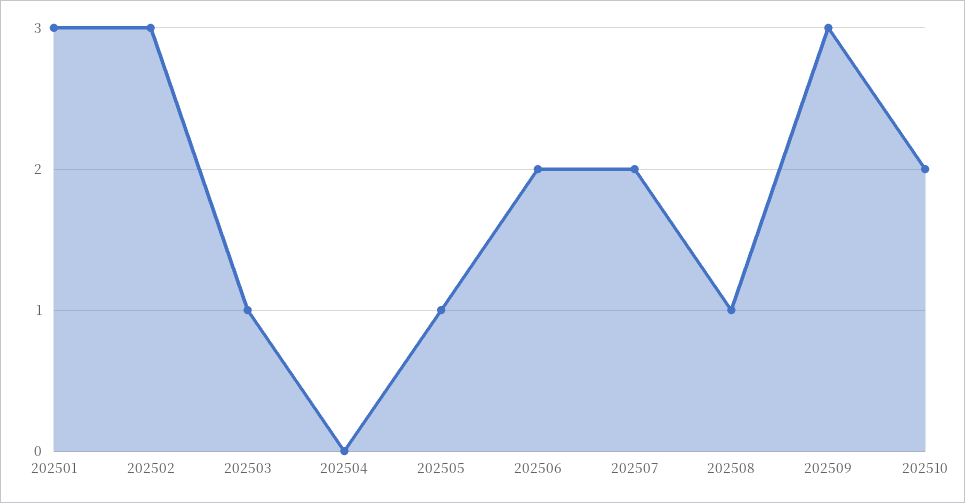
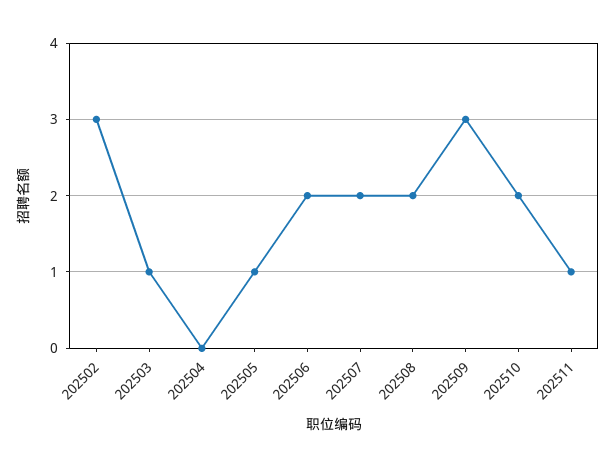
202501: 3 -> none
202508: 1 -> 2
202511: none -> 1

